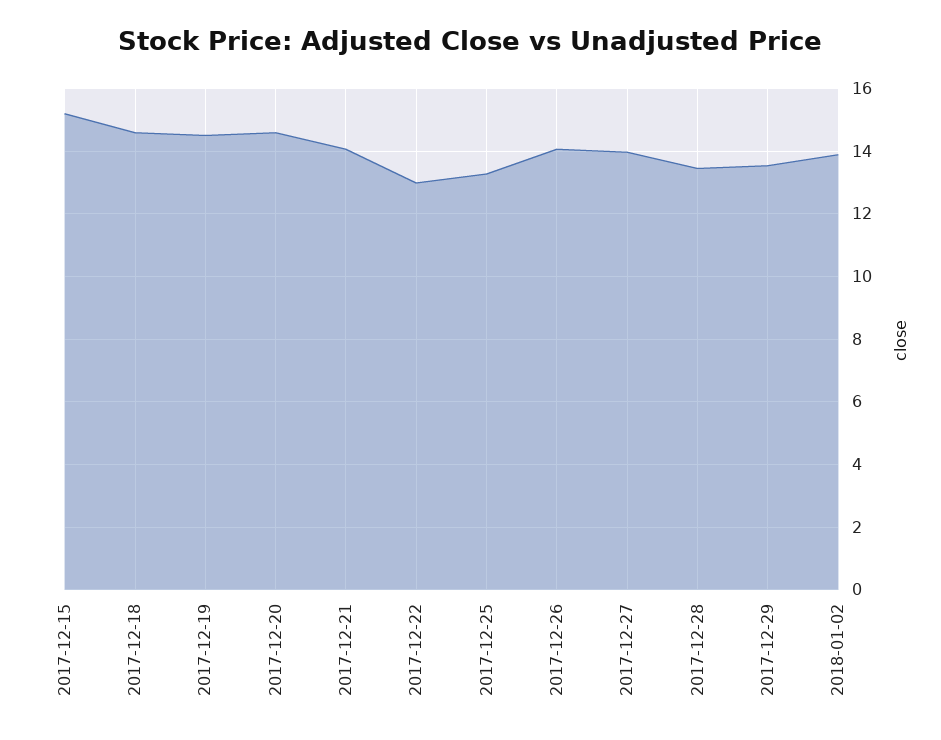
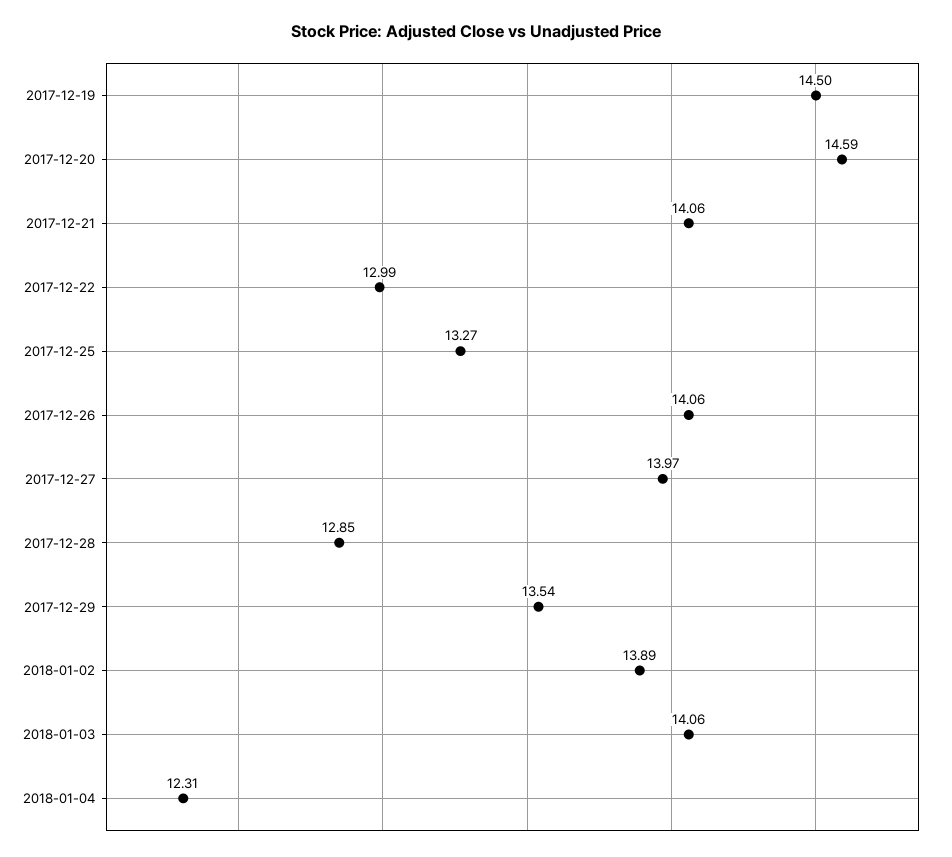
2017-12-15: 15.2 -> none
2017-12-18: 14.6 -> none
2017-12-28: 13.4 -> 12.85
2018-01-03: none -> 14.06
2018-01-04: none -> 12.31

